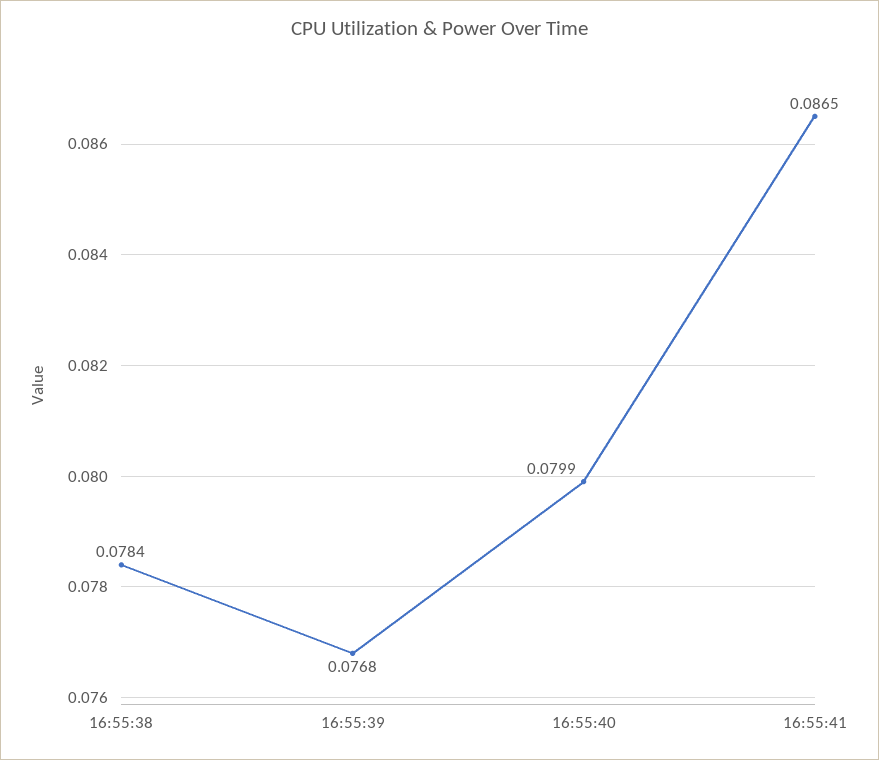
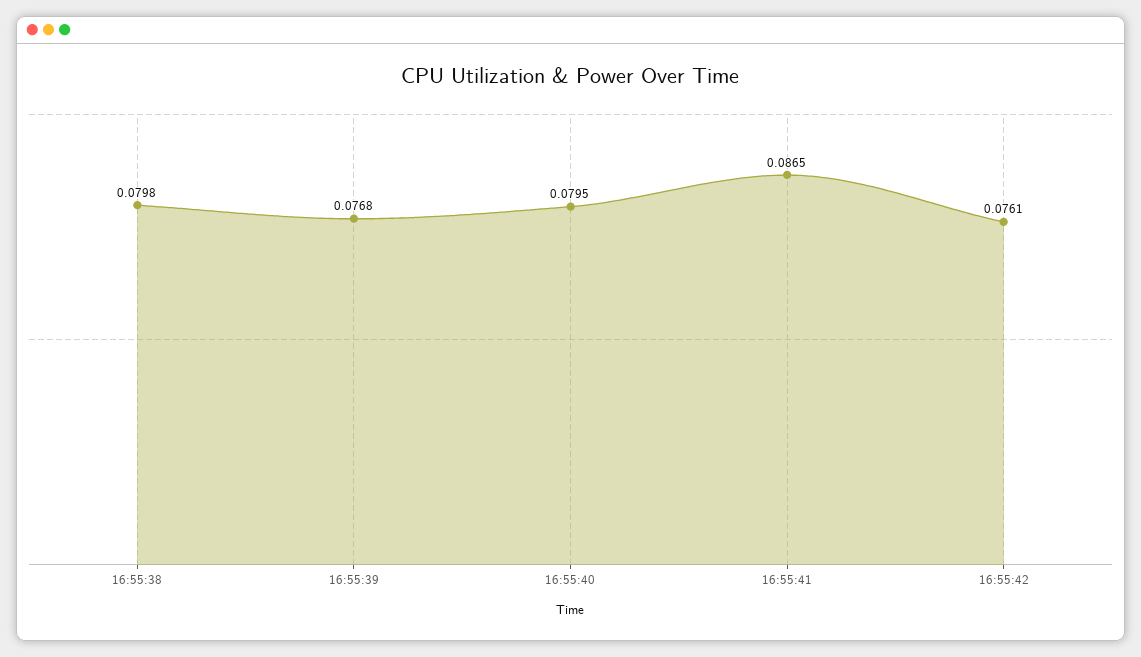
16:55:38: 0.0784 -> 0.0798
16:55:40: 0.0799 -> 0.0795
16:55:42: none -> 0.0761

